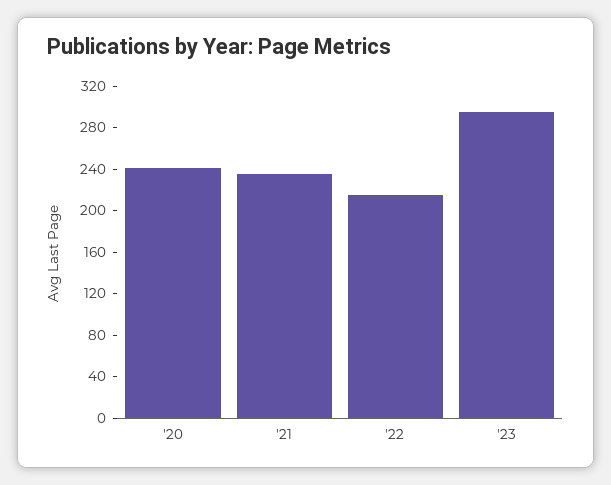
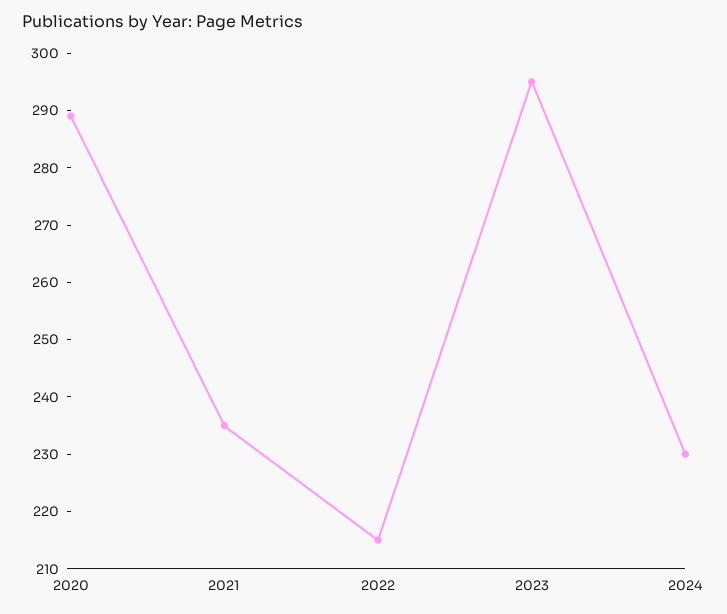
'20: 240 -> 290
2024: none -> 230

